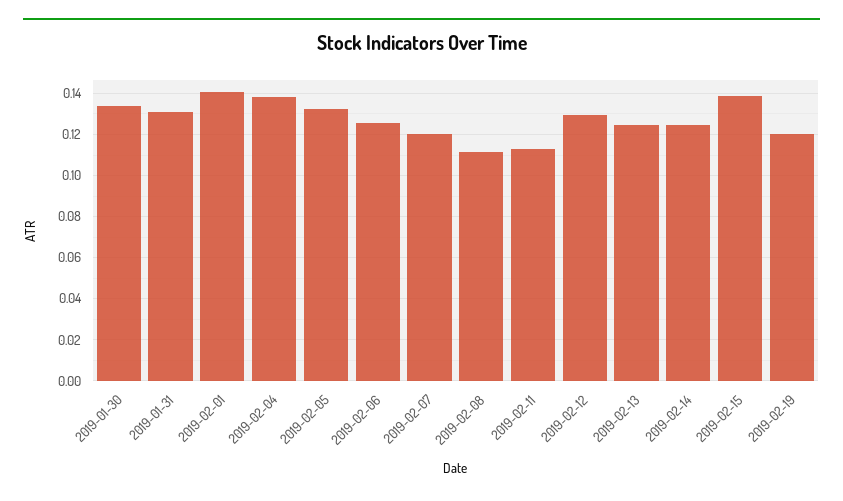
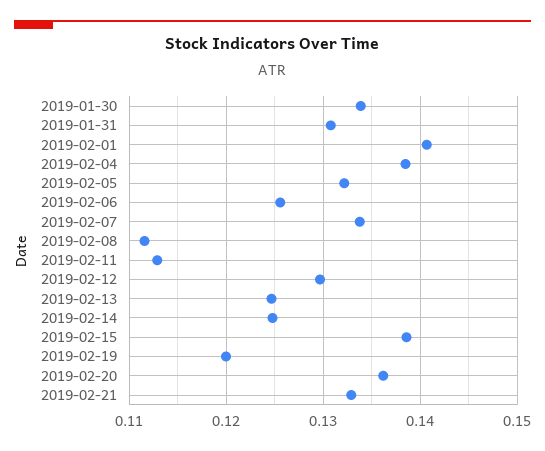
2019-02-07: 0.12 -> 0.134
2019-02-20: none -> 0.136
2019-02-21: none -> 0.133

